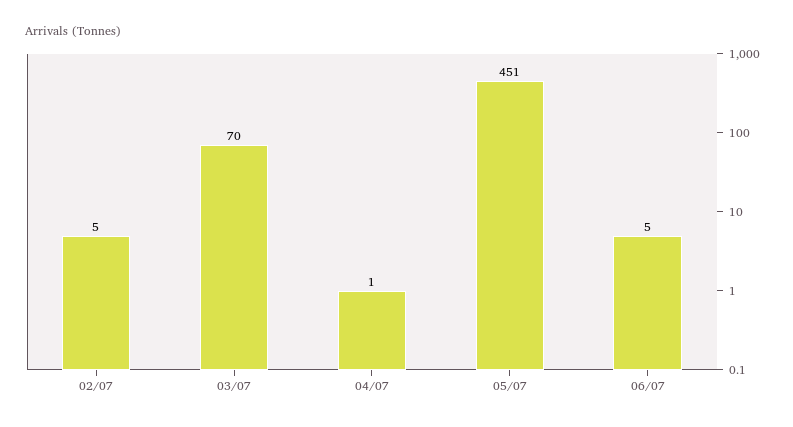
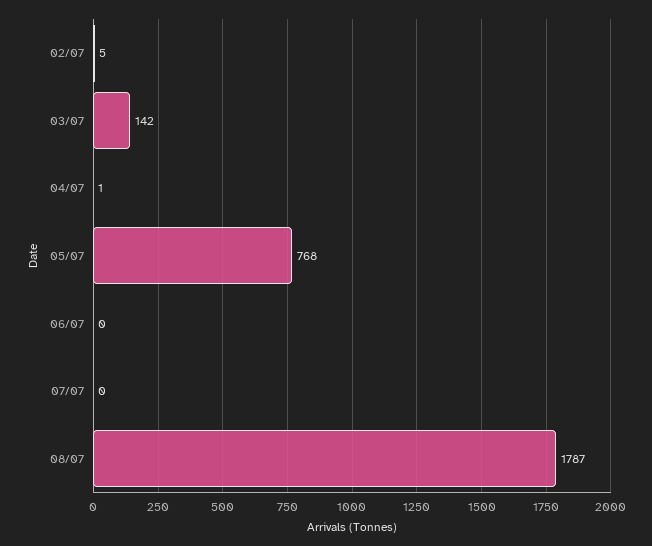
03/07: 70 -> 142
05/07: 451 -> 768
06/07: 5 -> 0
07/07: none -> 0
08/07: none -> 1787

